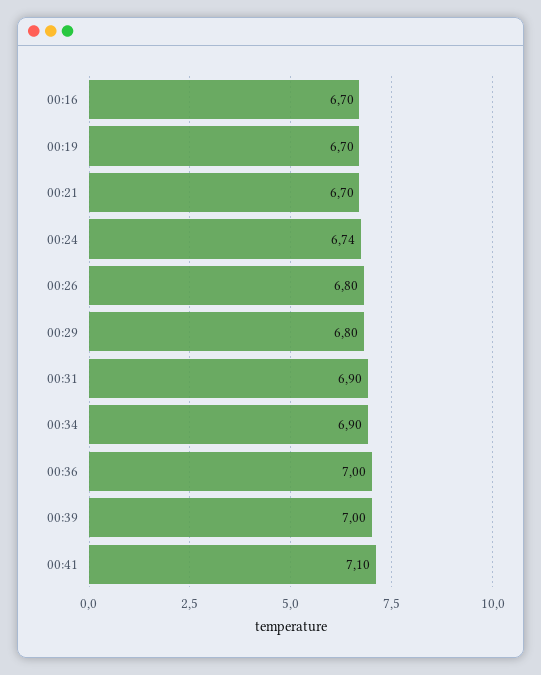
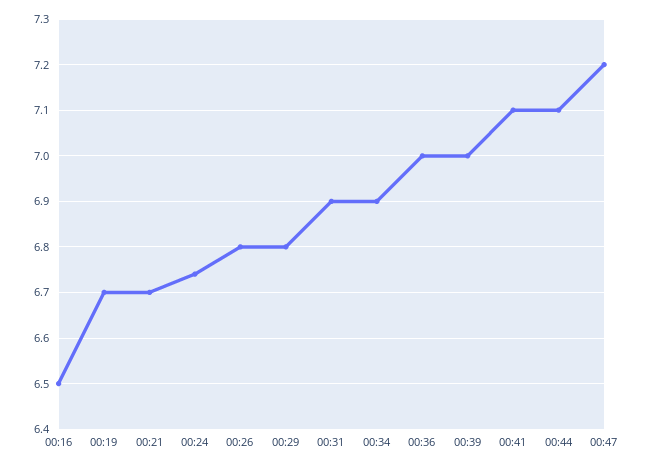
00:16: 6.7 -> 6.5
00:44: none -> 7.1
00:47: none -> 7.2

